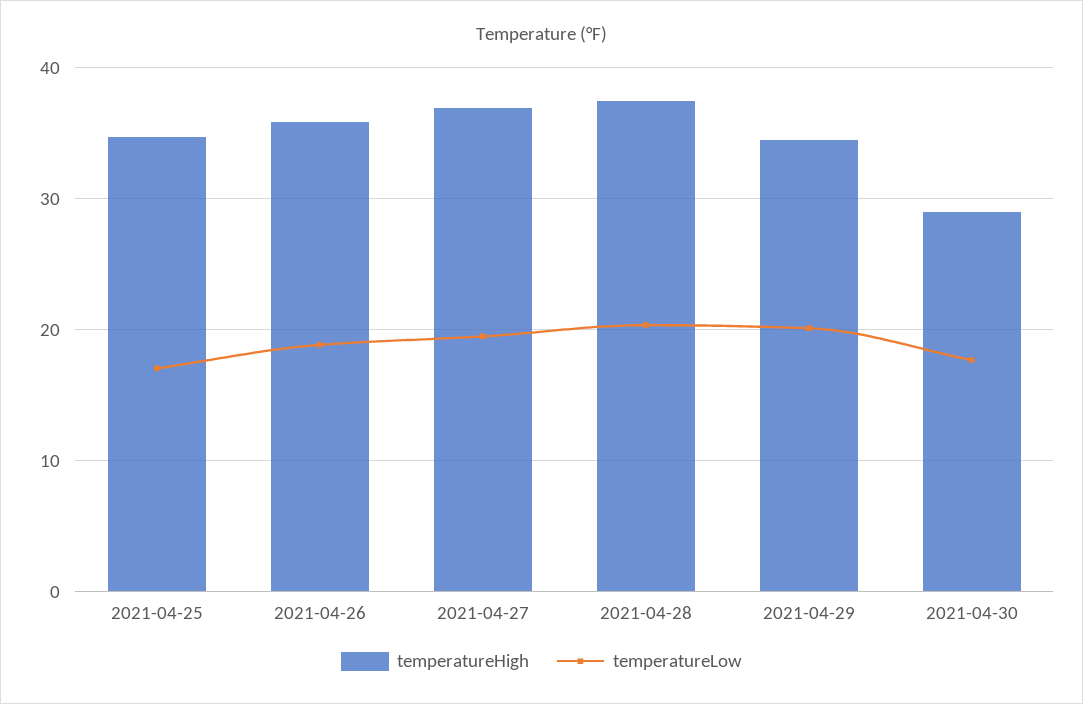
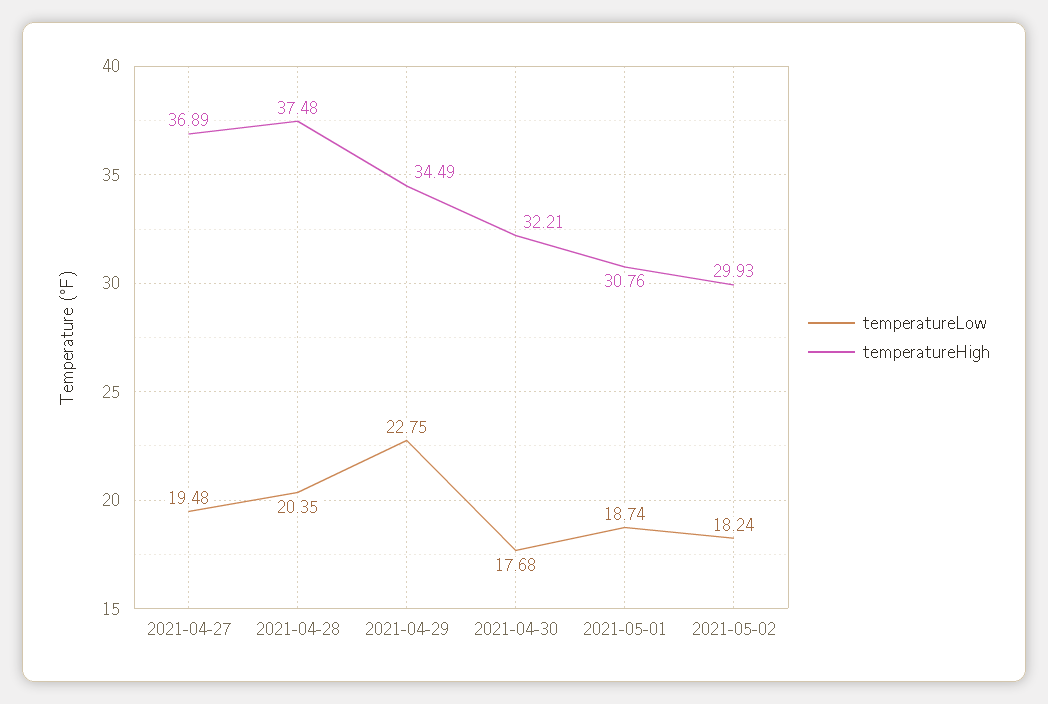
temperatureHigh, 2021-04-25: 35 -> none
temperatureLow, 2021-04-25: 17 -> none
temperatureHigh, 2021-04-26: 36 -> none
temperatureLow, 2021-04-26: 19 -> none
temperatureLow, 2021-04-29: 20 -> 22.75
temperatureHigh, 2021-04-30: 29 -> 32.21
temperatureLow, 2021-05-01: none -> 18.74
temperatureHigh, 2021-05-01: none -> 30.76
temperatureLow, 2021-05-02: none -> 18.24
temperatureHigh, 2021-05-02: none -> 29.93

